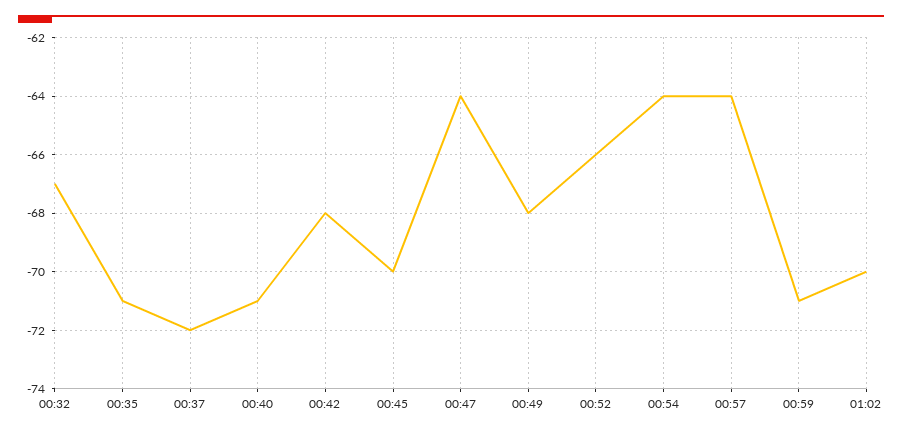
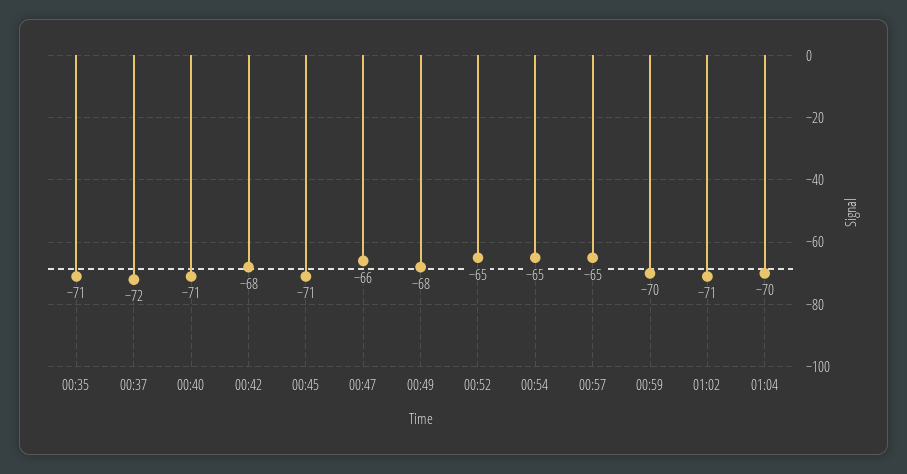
00:32: -67 -> none
00:45: -70 -> -71
00:47: -64 -> -66
00:52: -66 -> -65
00:54: -64 -> -65
00:57: -64 -> -65
00:59: -71 -> -70
01:02: -70 -> -71
01:04: none -> -70

